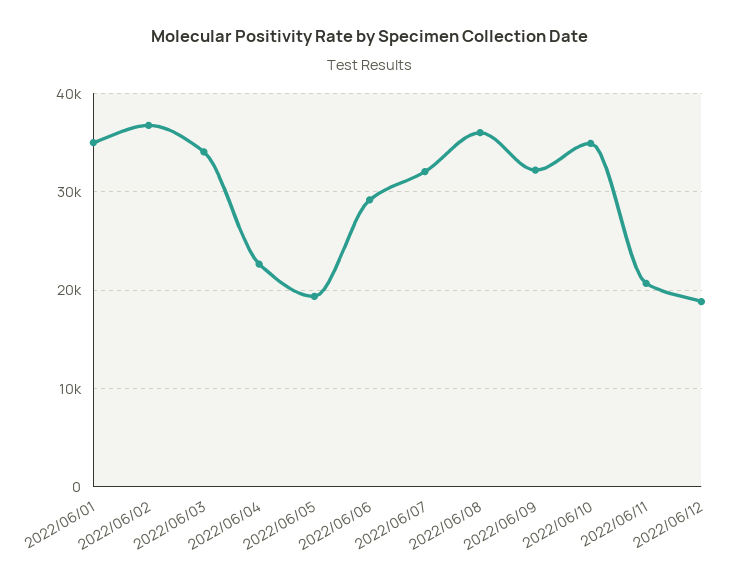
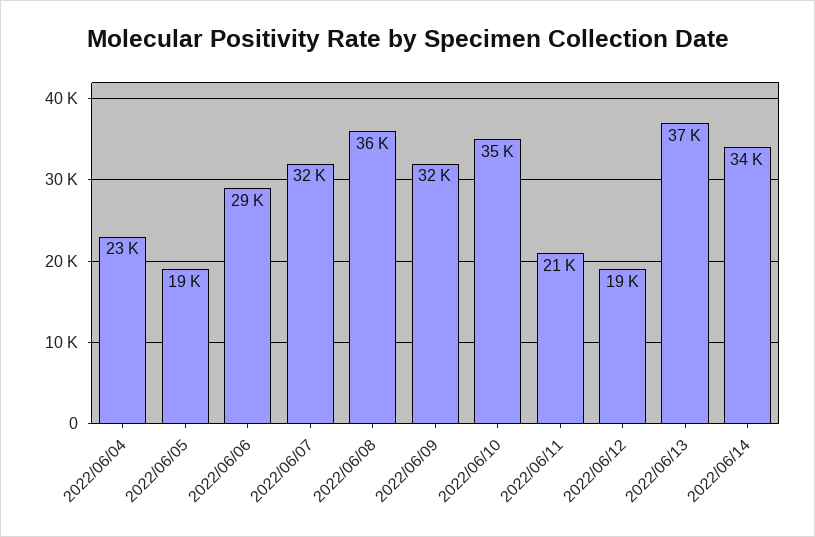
2022/06/01: 35000 -> none
2022/06/02: 37000 -> none
2022/06/03: 34000 -> none
2022/06/13: none -> 37000
2022/06/14: none -> 34000

